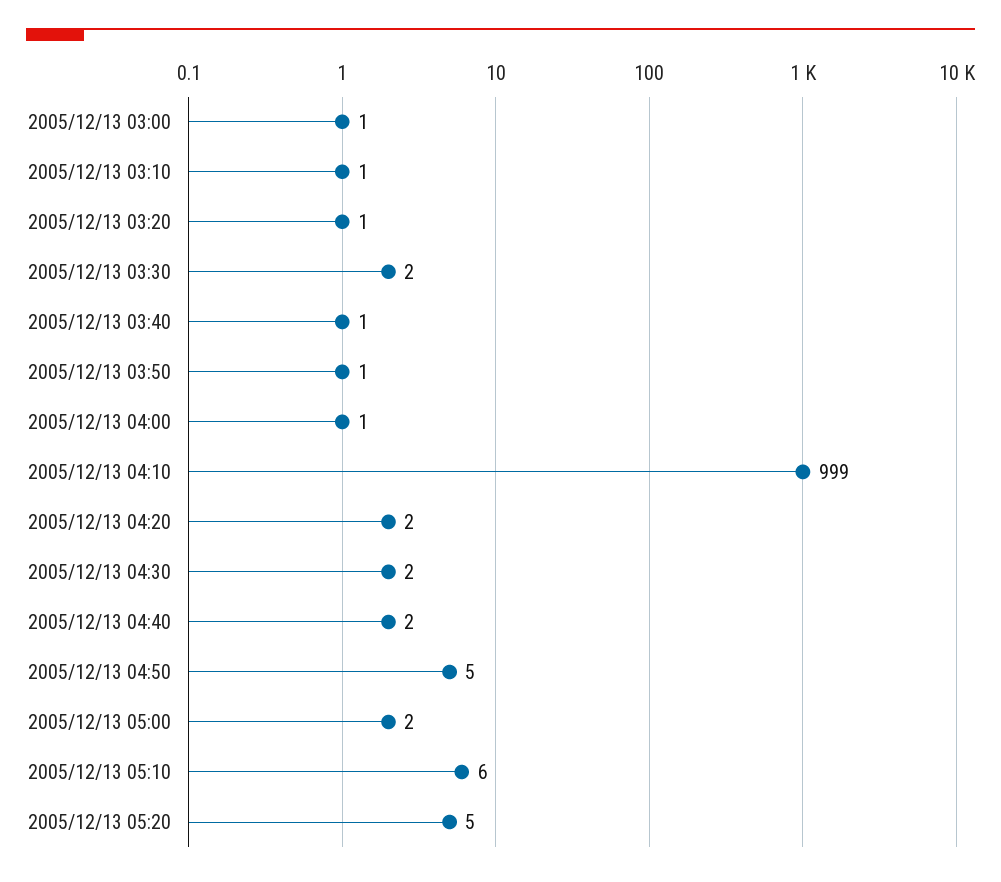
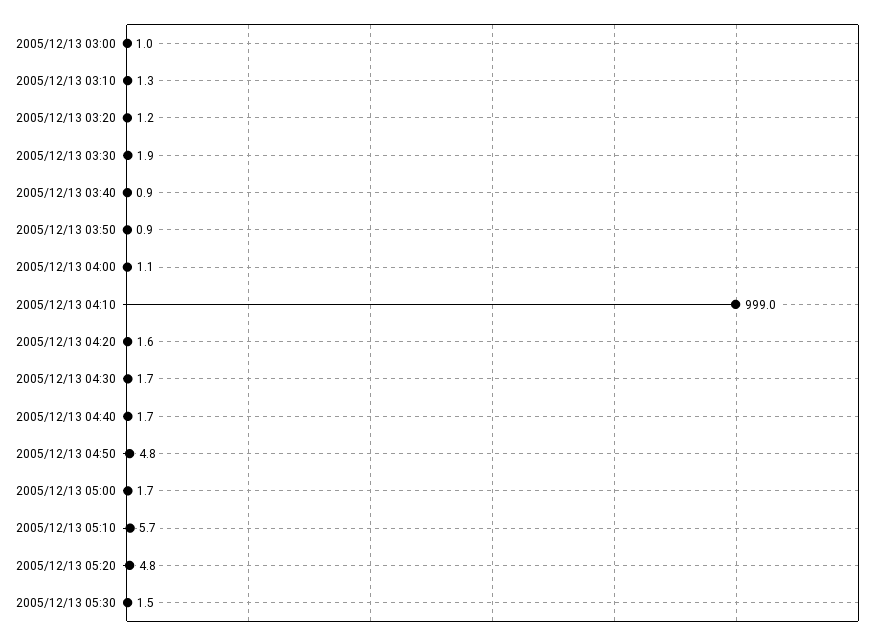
2005/12/13 05:30: none -> 1.5

